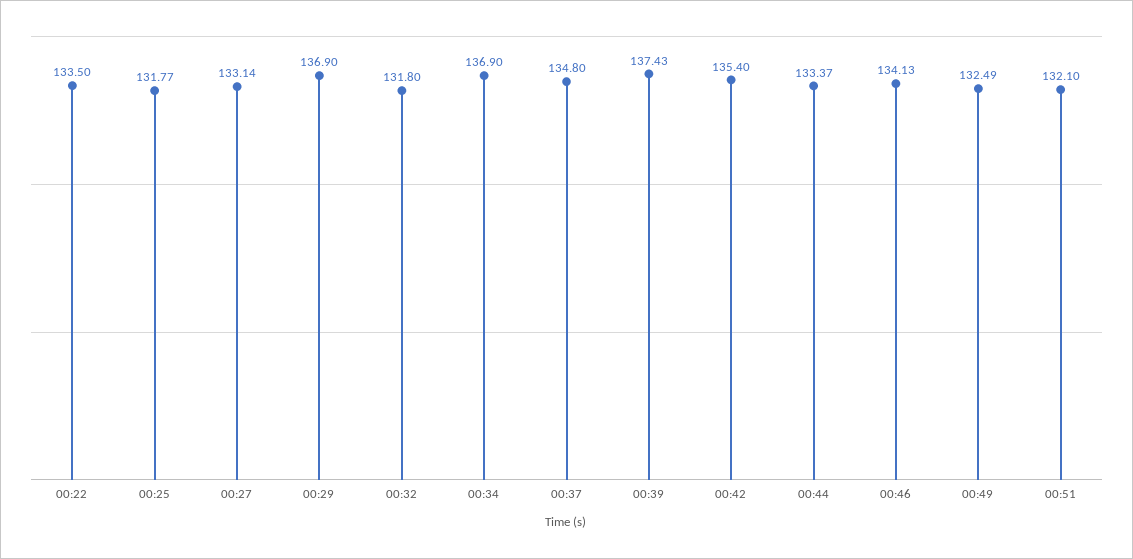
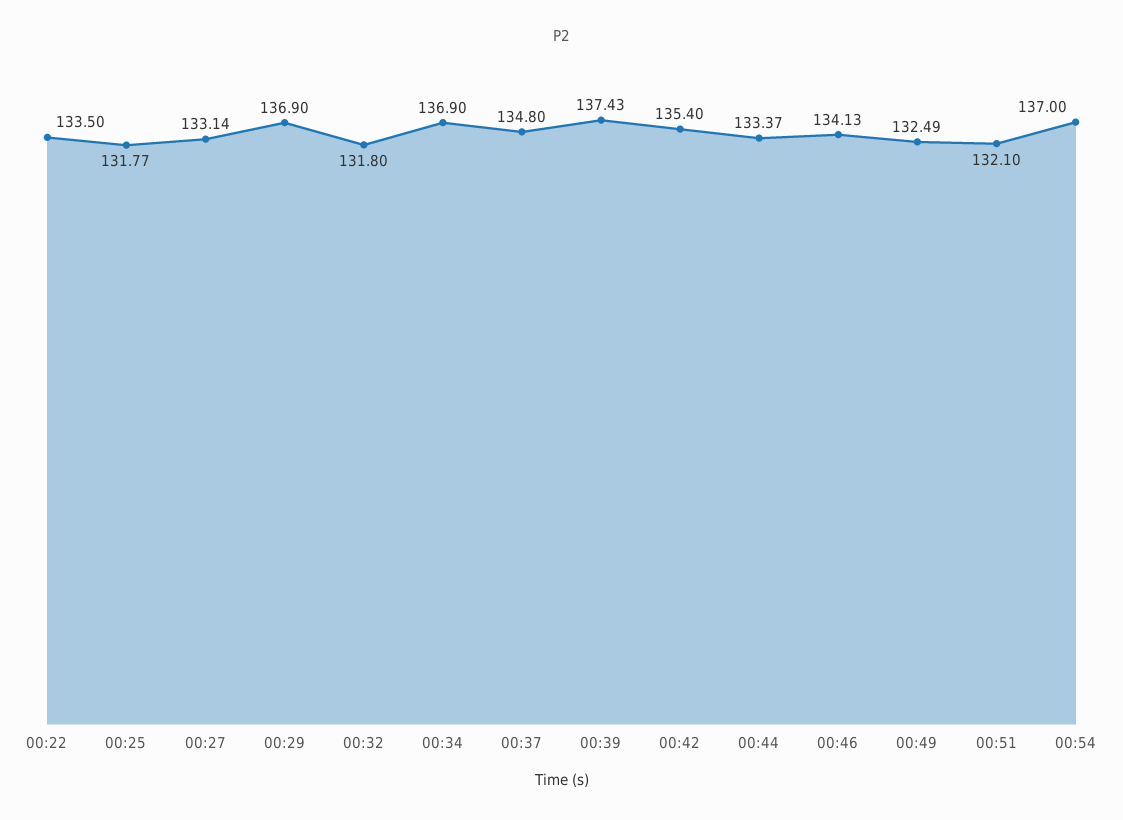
00:54: none -> 137

